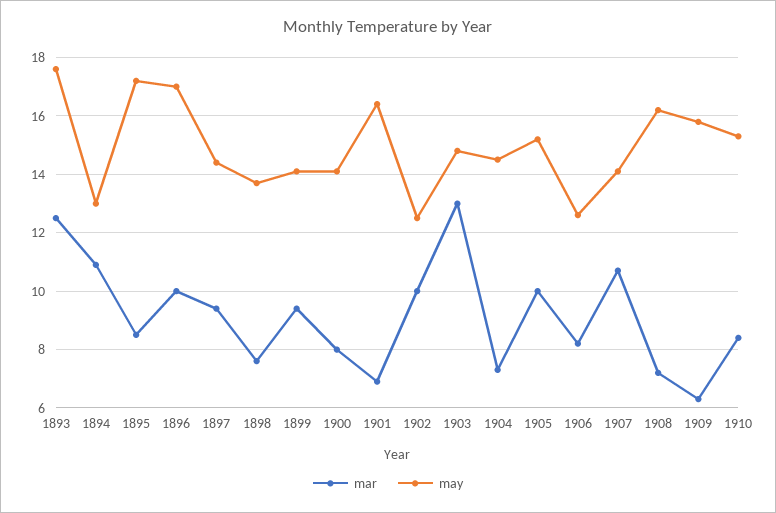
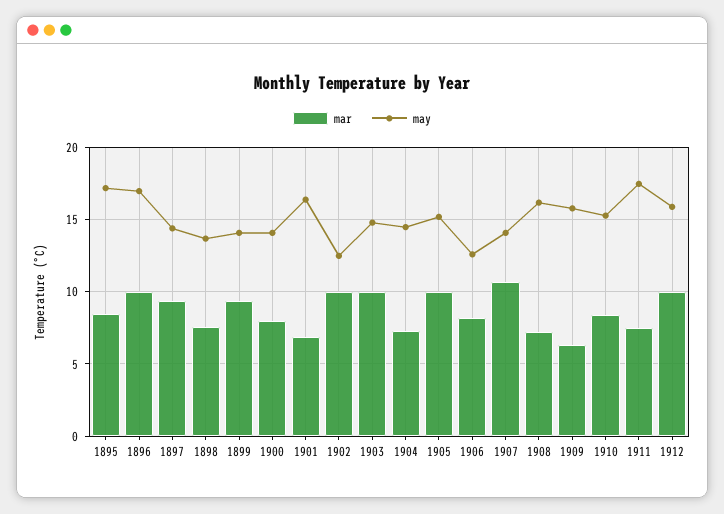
mar, 1893: 12.5 -> none
may, 1893: 17.5 -> none
mar, 1894: 11 -> none
may, 1894: 13 -> none
mar, 1903: 13 -> 10
mar, 1911: none -> 7.5
may, 1911: none -> 17.5
mar, 1912: none -> 10
may, 1912: none -> 16

